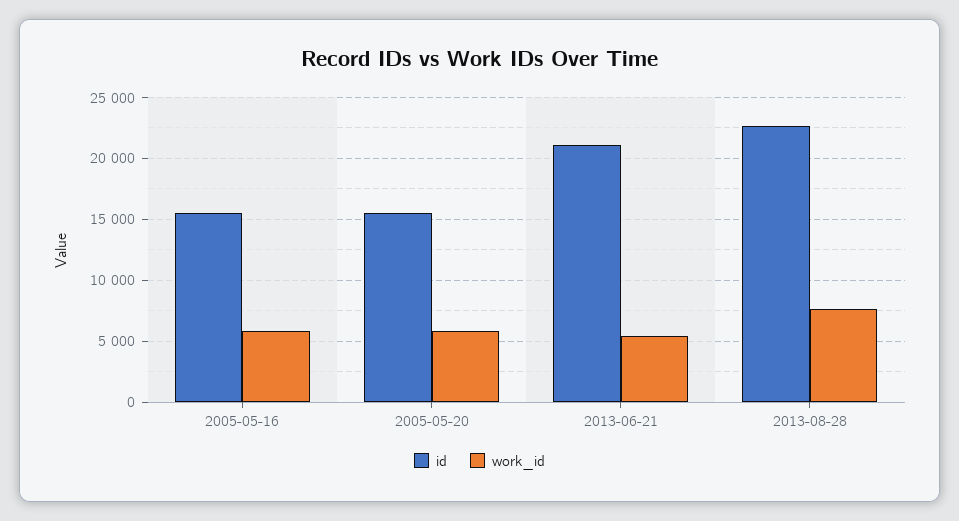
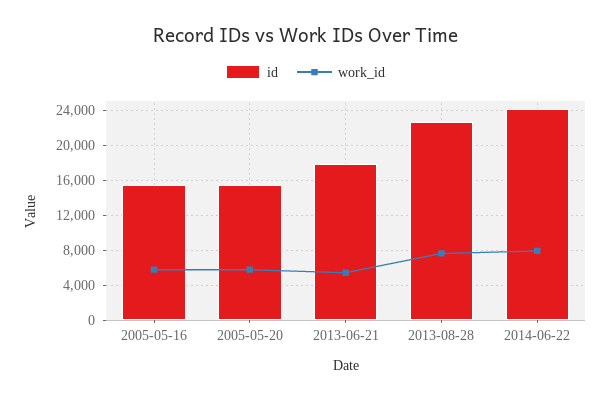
id, 2013-06-21: 21000 -> 18000
id, 2014-06-22: none -> 24000
work_id, 2014-06-22: none -> 8000

